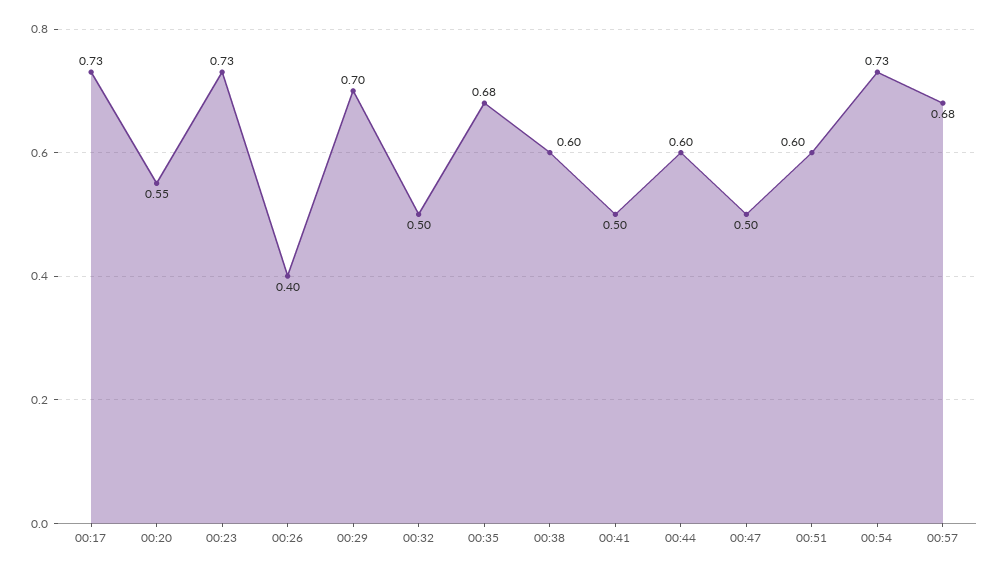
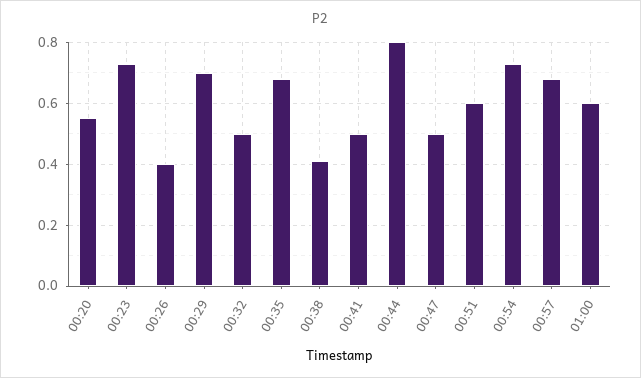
00:17: 0.73 -> none
00:38: 0.6 -> 0.4
00:44: 0.6 -> 0.8
01:00: none -> 0.6

